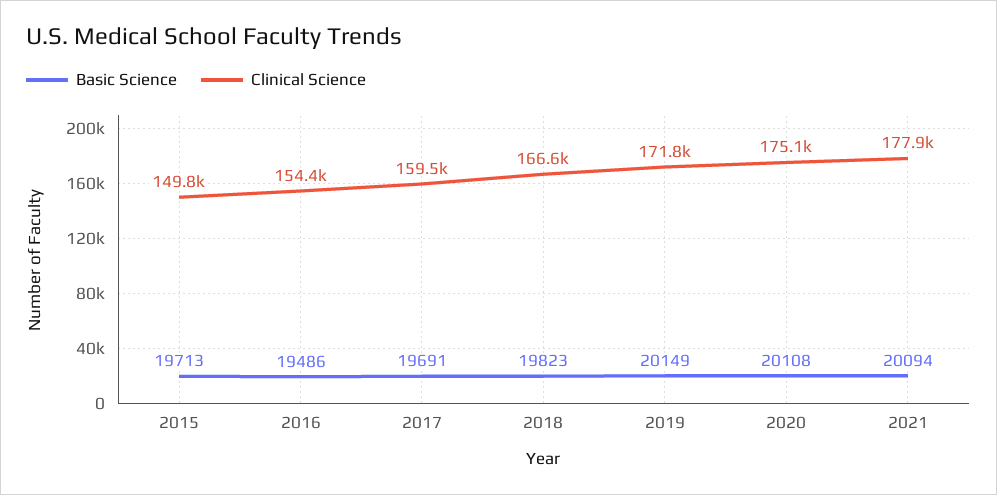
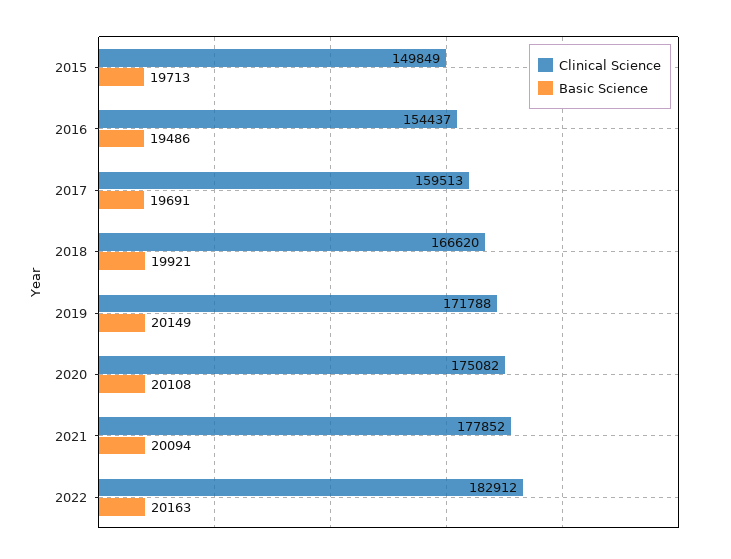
Basic Science, 2018: 19823 -> 19921
Clinical Science, 2022: none -> 182912
Basic Science, 2022: none -> 20163

